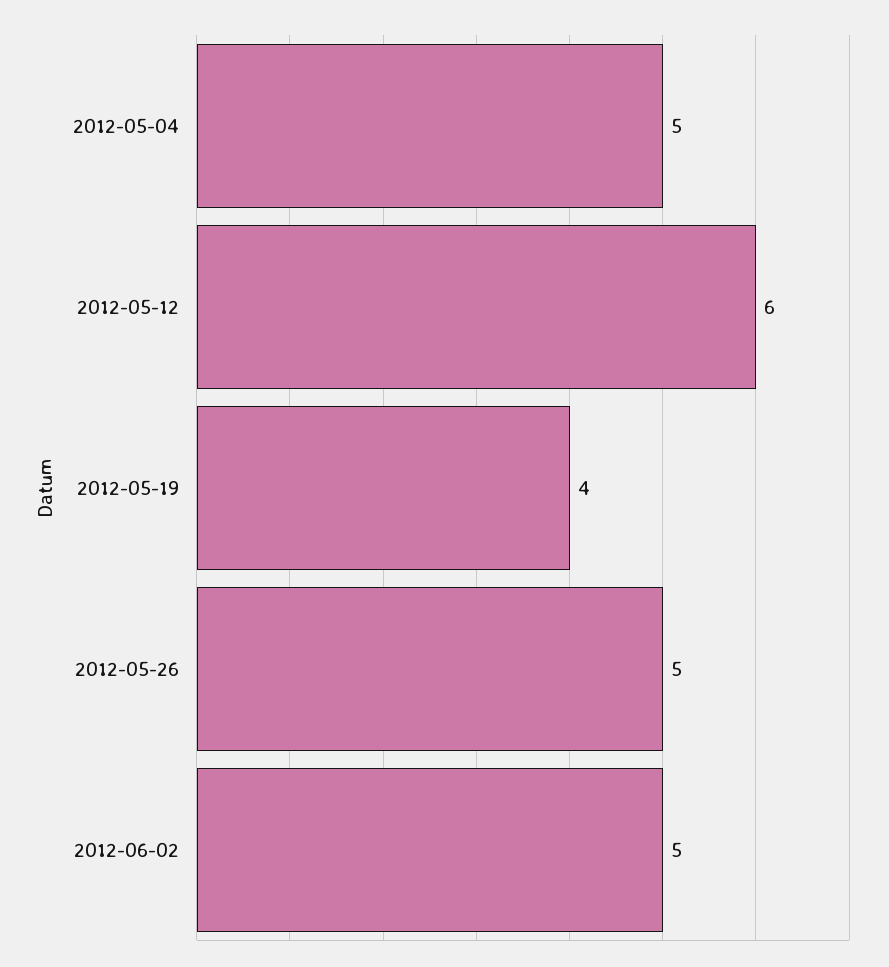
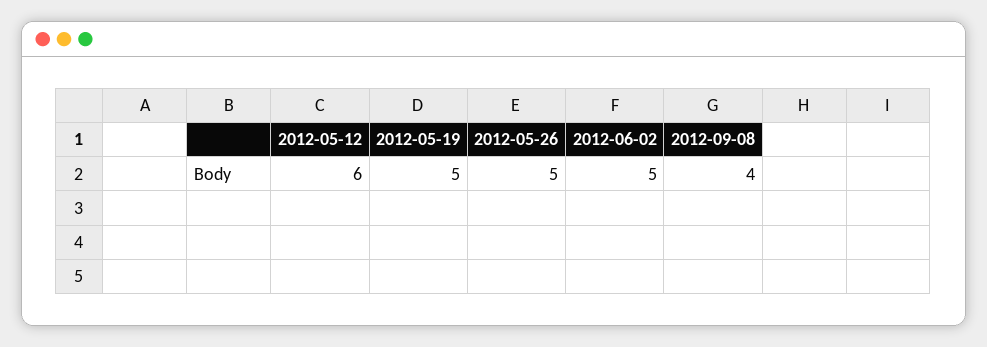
2012-05-04: 5 -> none
2012-05-19: 4 -> 5
2012-09-08: none -> 4

